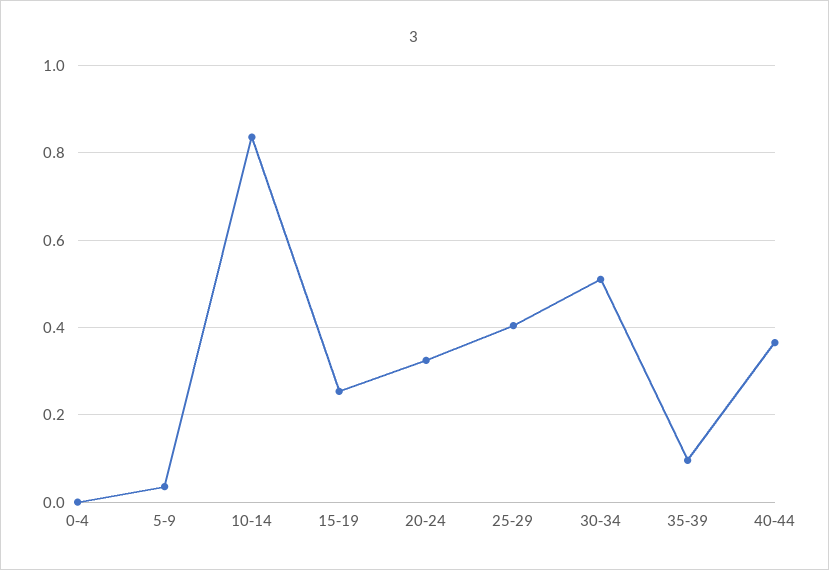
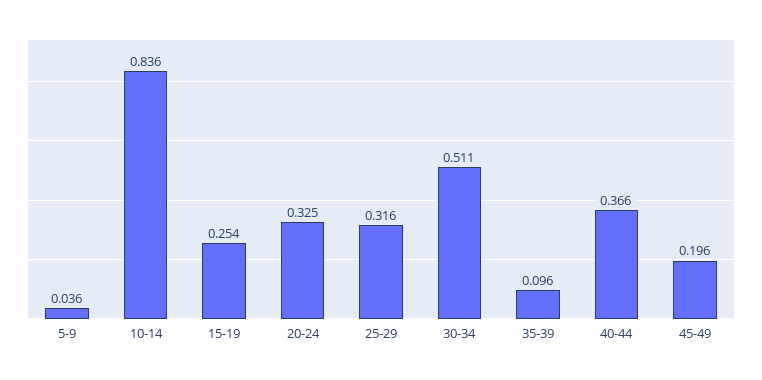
0-4: 0 -> none
25-29: 0.4 -> 0.316
45-49: none -> 0.196

